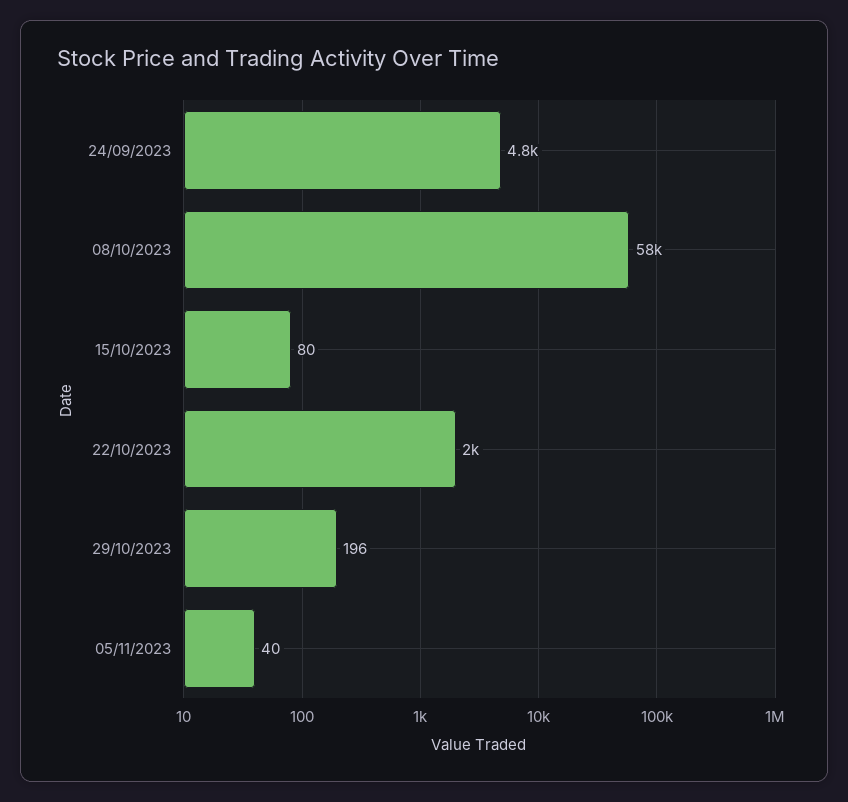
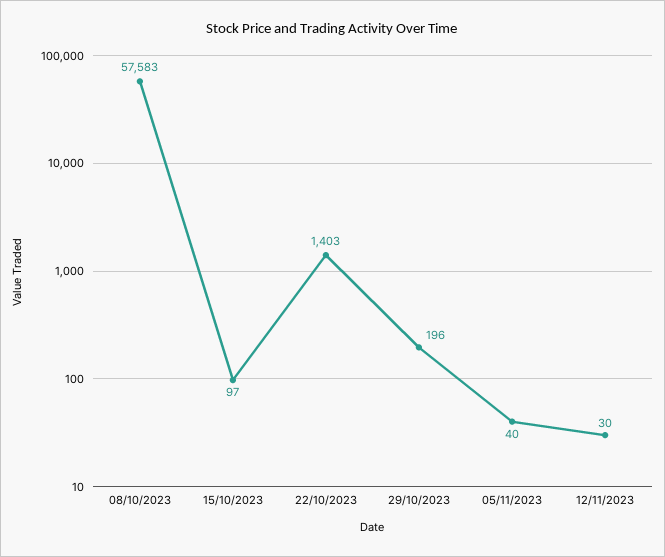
24/09/2023: 4800 -> none
15/10/2023: 80 -> 97
22/10/2023: 2000 -> 1403
12/11/2023: none -> 30

